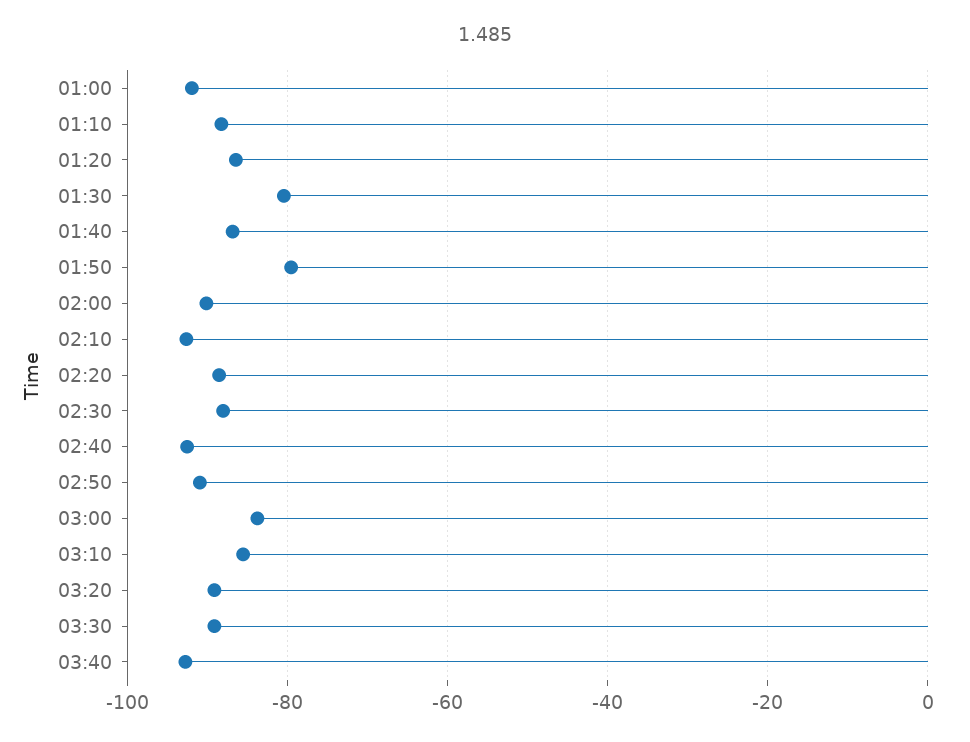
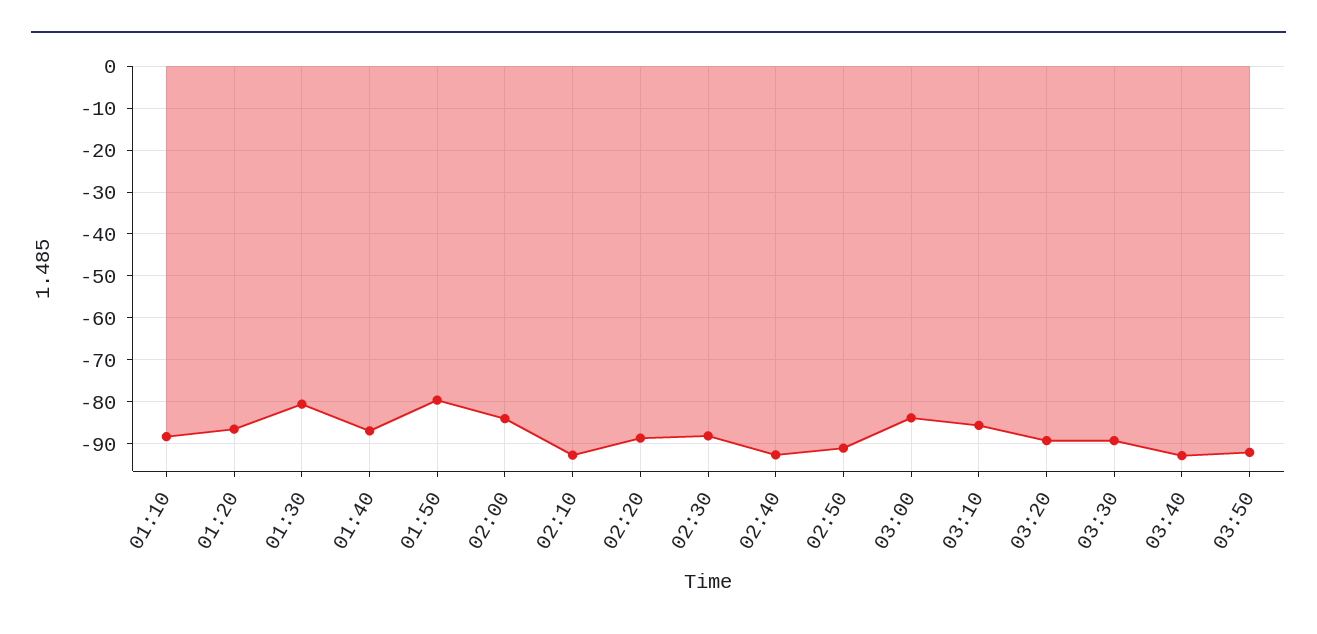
01:00: -92 -> none
02:00: -90 -> -84
03:50: none -> -92

